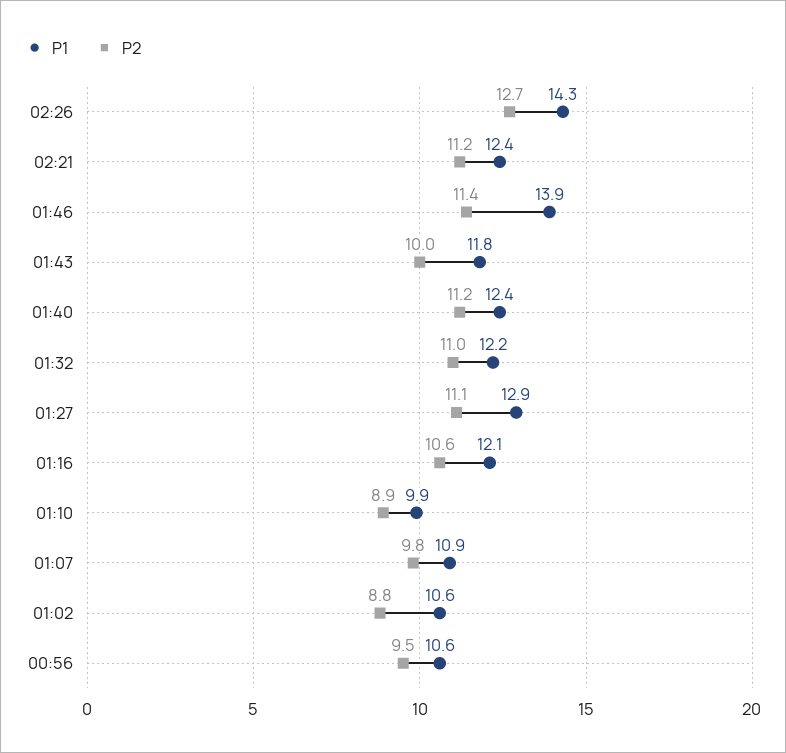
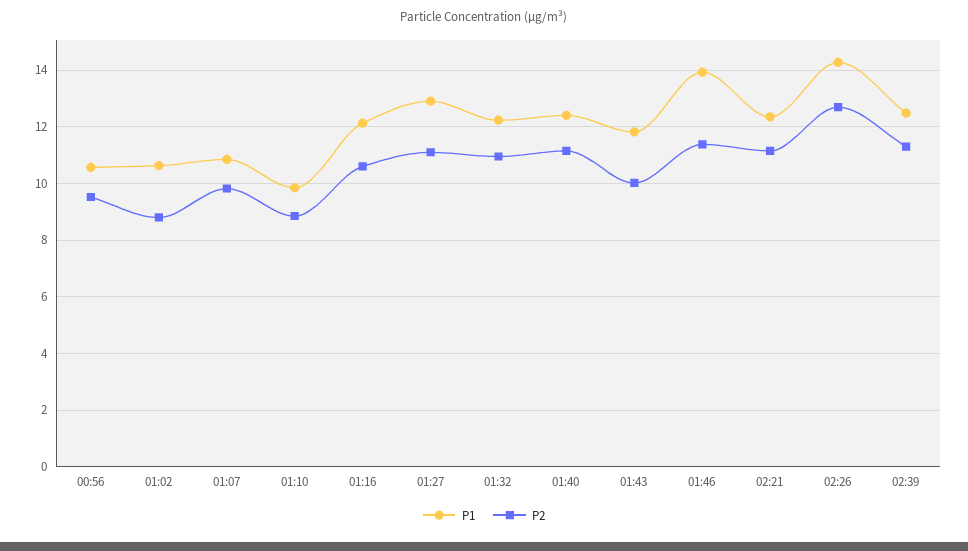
P1, 02:39: none -> 12.5
P2, 02:39: none -> 11.25

